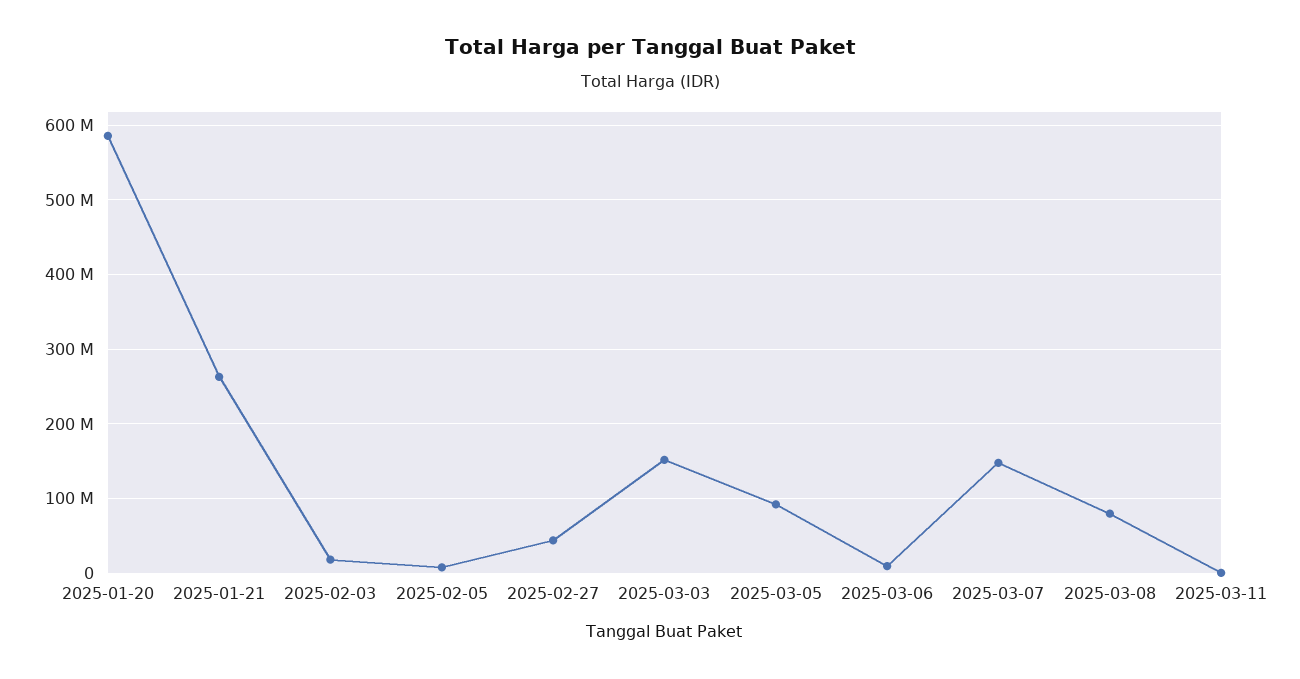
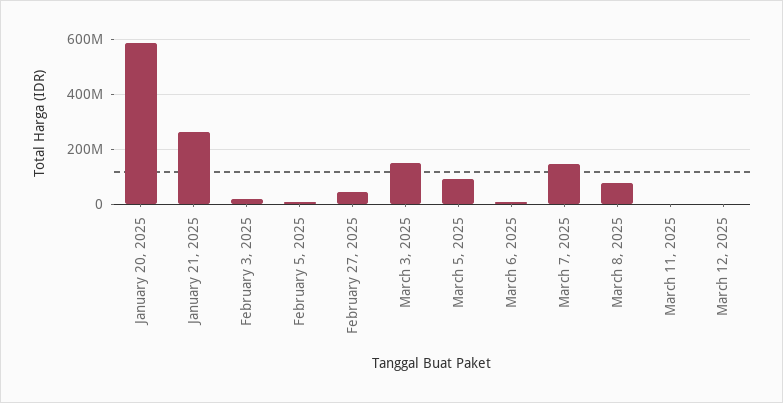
March 12, 2025: none -> 0

